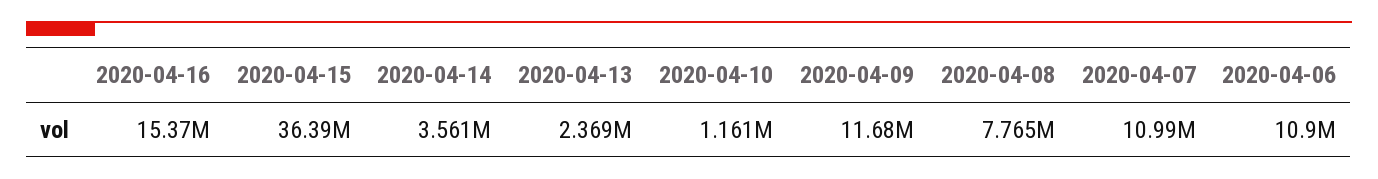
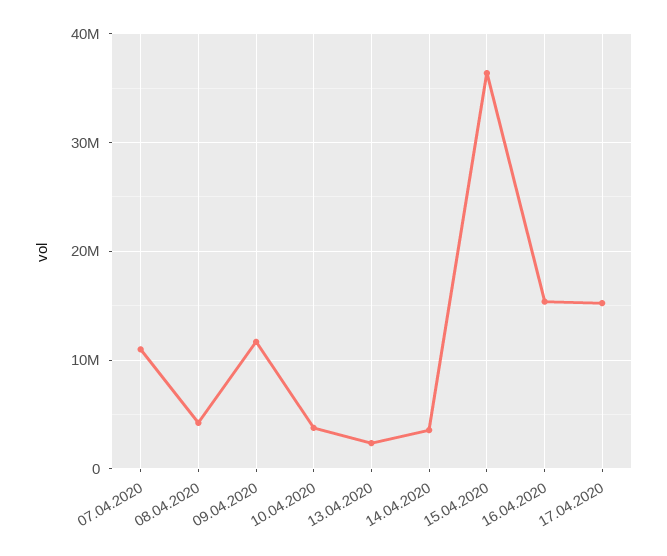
2020-04-10: 1161000 -> 4000000
2020-04-08: 7765000 -> 4000000
2020-04-06: 10900000 -> none
17.04.2020: none -> 15000000

